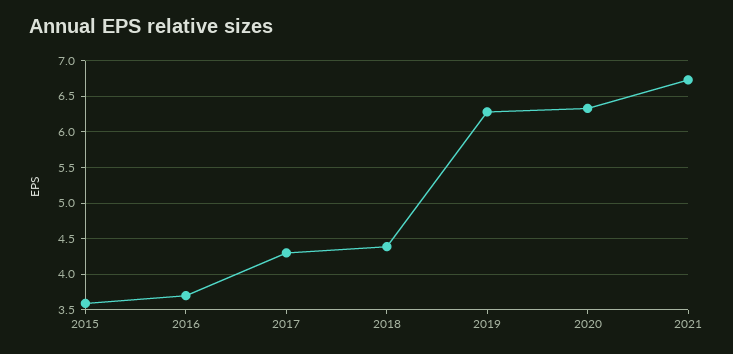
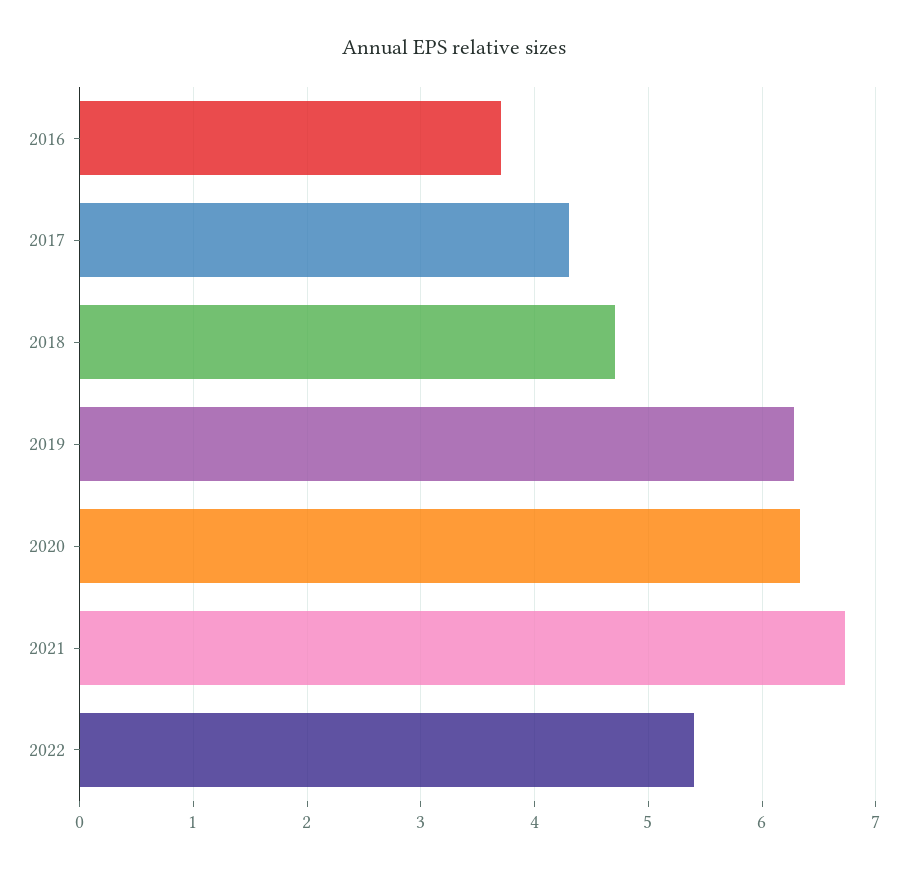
2015: 3.6 -> none
2018: 4.4 -> 4.7
2022: none -> 5.4

